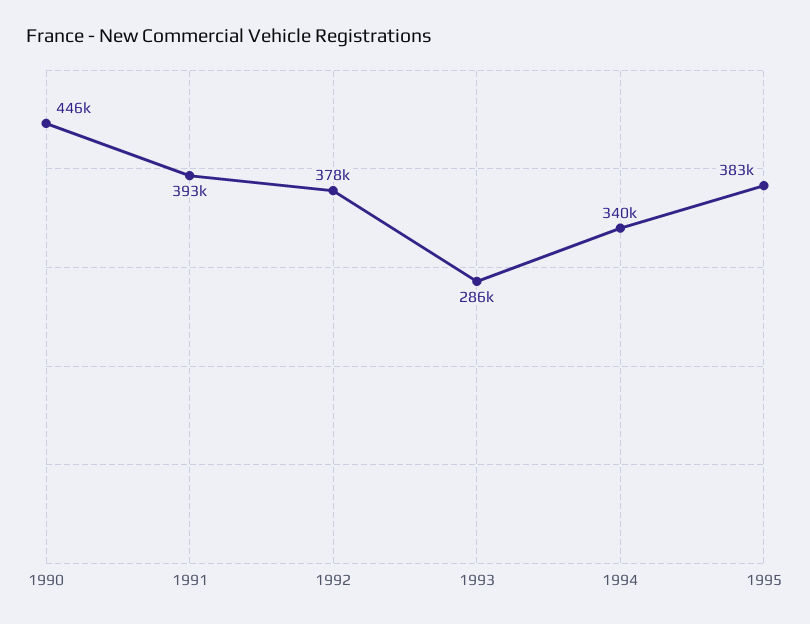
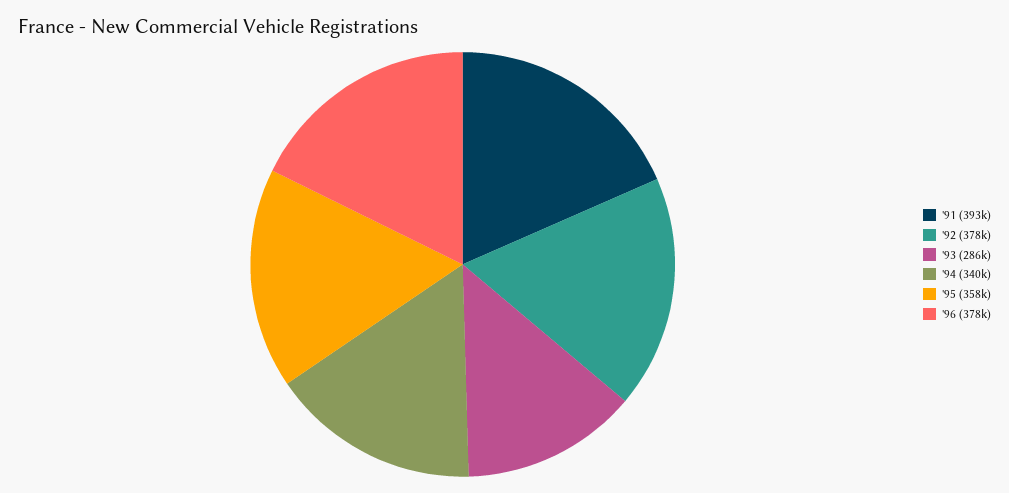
1990: 446000 -> none
1995: 383000 -> 358000
'96: none -> 378000

